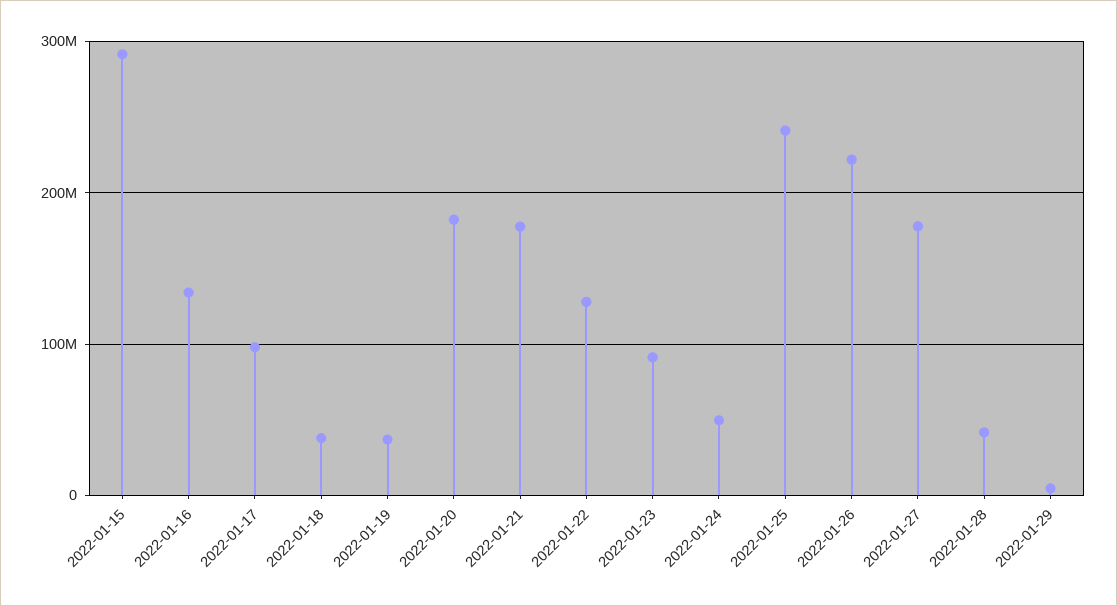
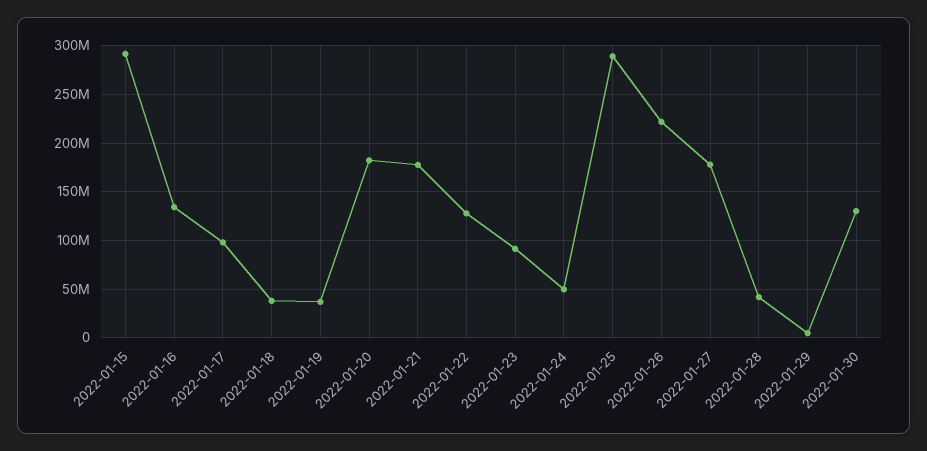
2022-01-25: 240000000 -> 290000000
2022-01-30: none -> 130000000

